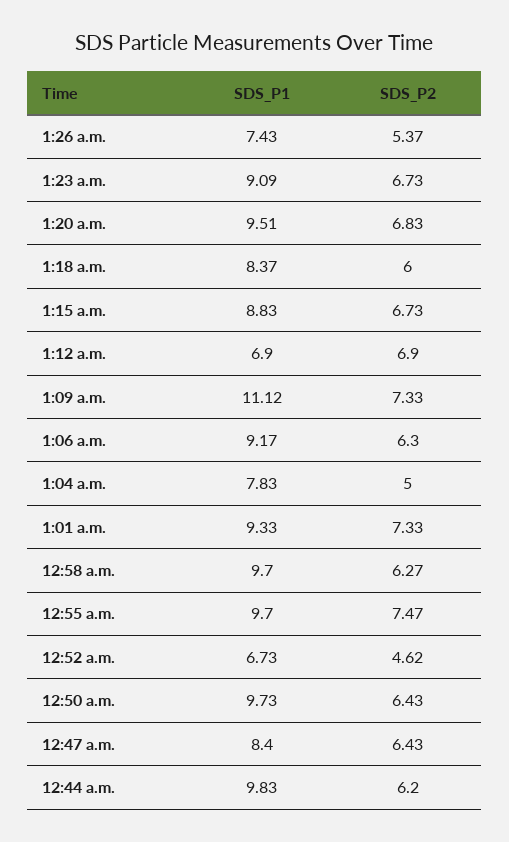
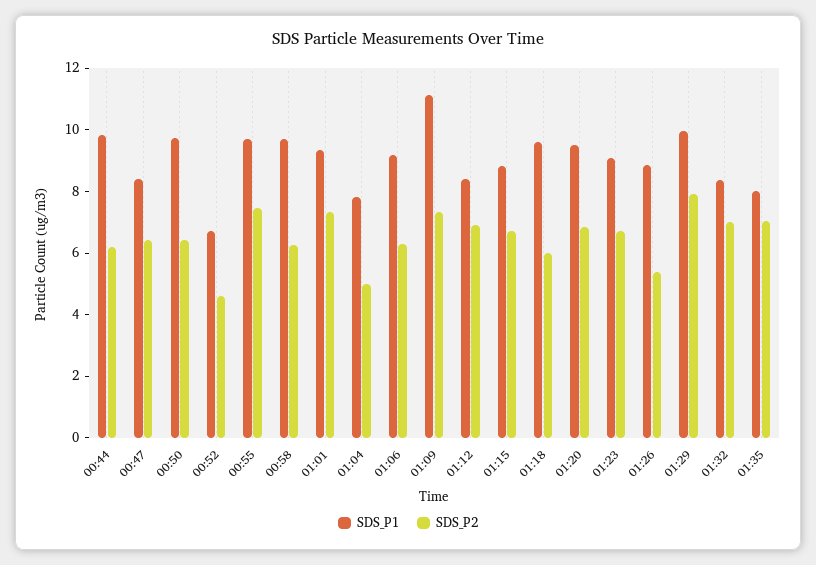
SDS_P1, 1:26 a.m.: 7.43 -> 9
SDS_P1, 1:18 a.m.: 8.37 -> 9.5
SDS_P1, 1:12 a.m.: 6.9 -> 8.5
SDS_P1, 01:29: none -> 10
SDS_P2, 01:29: none -> 8
SDS_P1, 01:32: none -> 8.5
SDS_P2, 01:32: none -> 7
SDS_P1, 01:35: none -> 8
SDS_P2, 01:35: none -> 7

